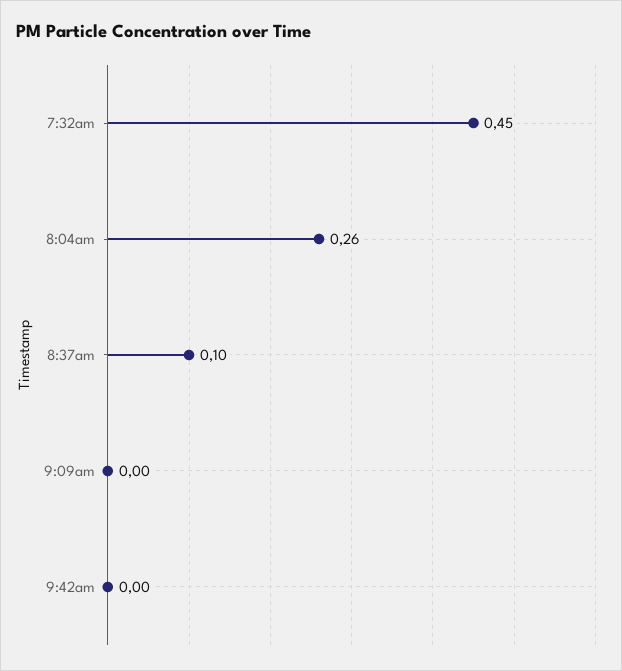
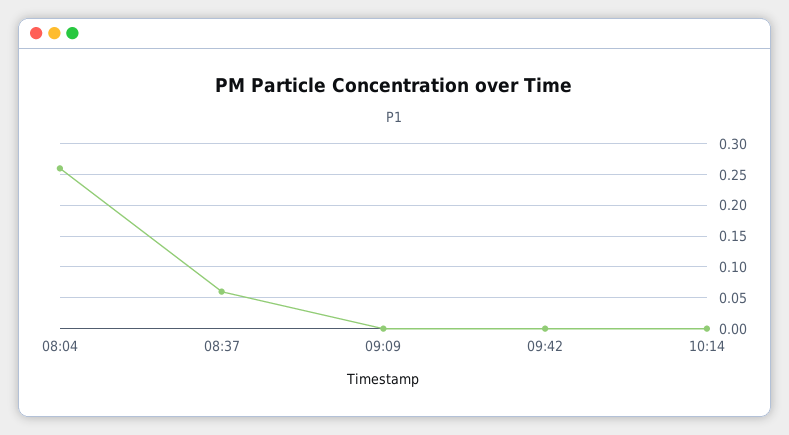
7:32am: 0.45 -> none
8:37am: 0.1 -> 0.06
10:14: none -> 0

